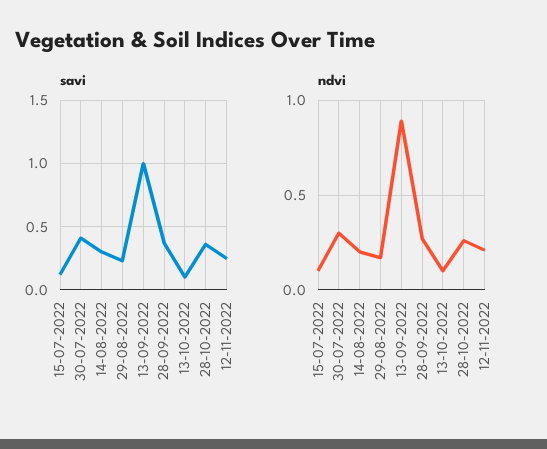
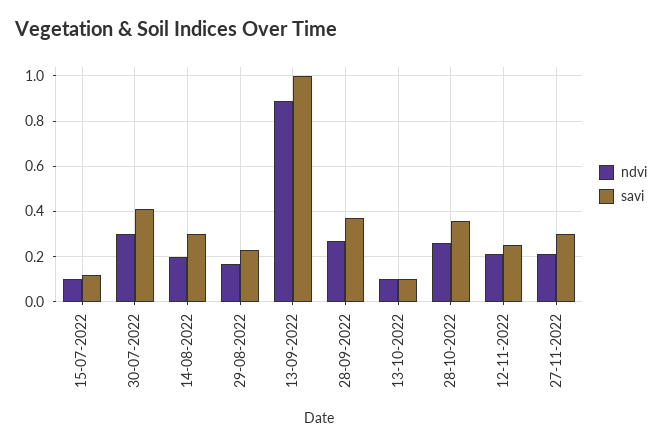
ndvi, 27-11-2022: none -> 0.2
savi, 27-11-2022: none -> 0.3

